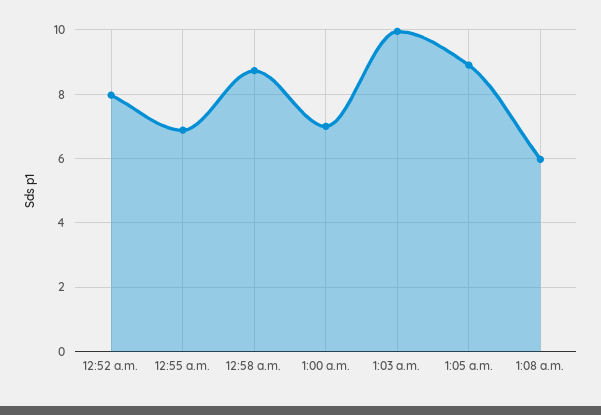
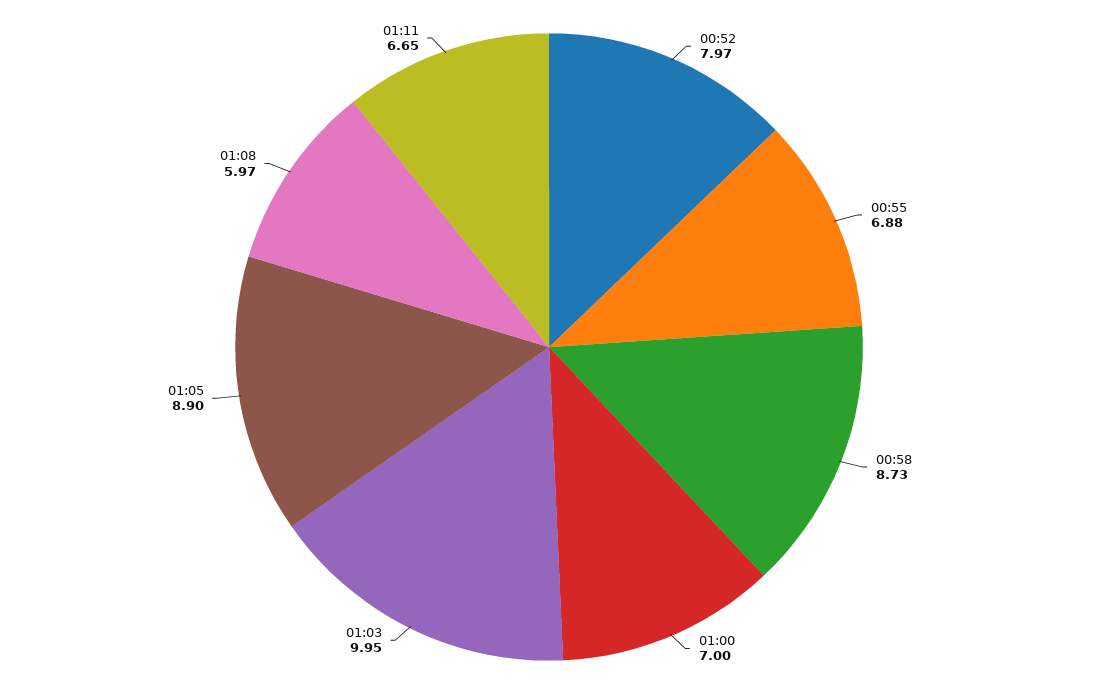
01:11: none -> 6.65

